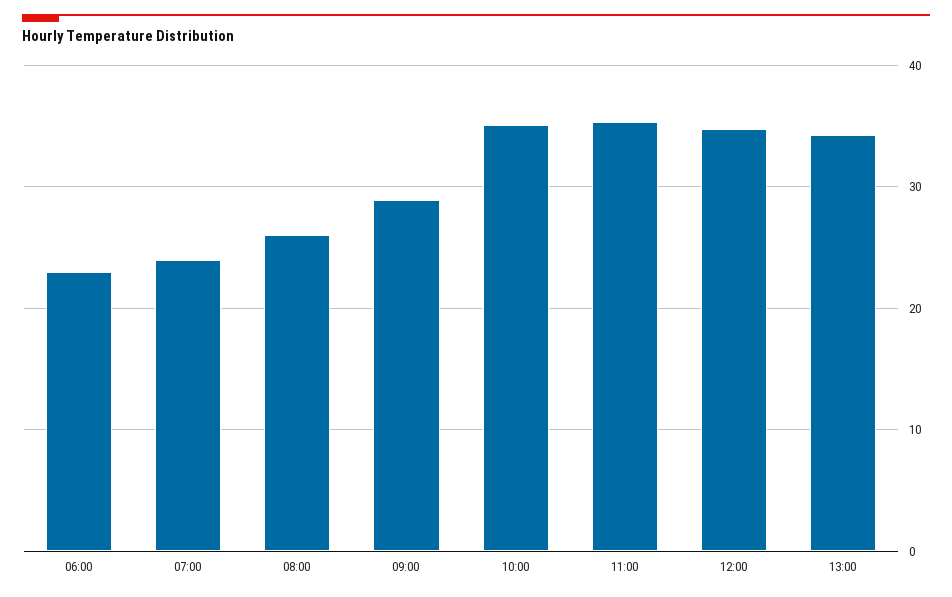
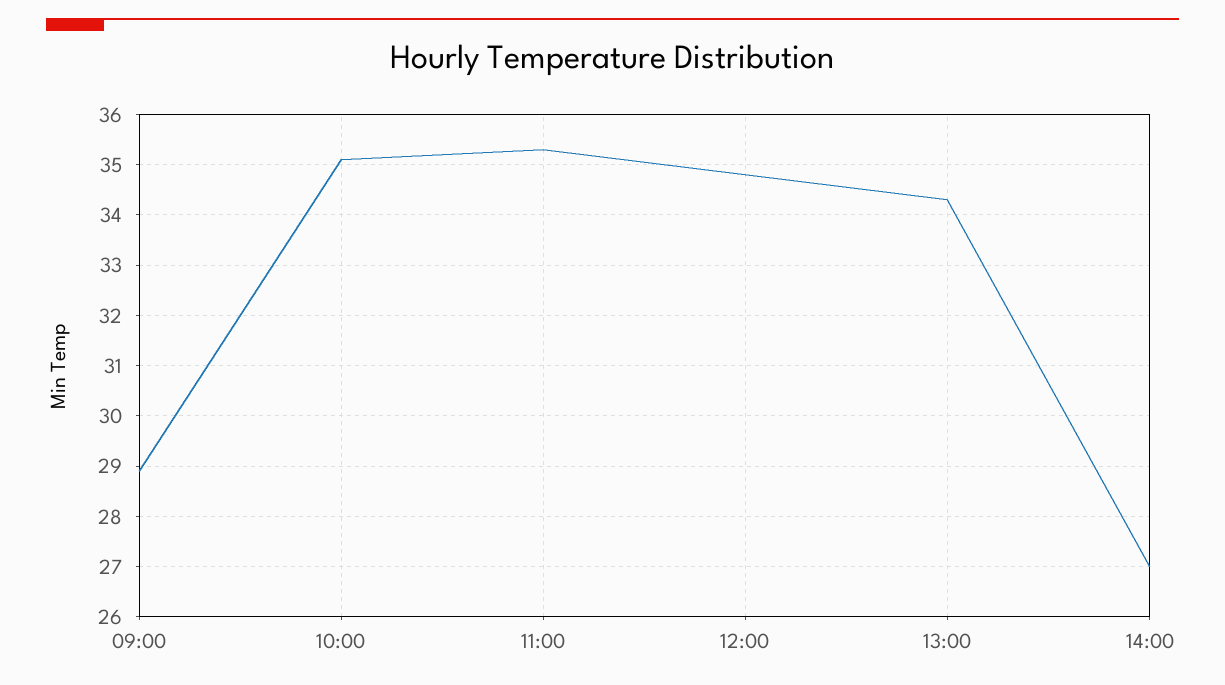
06:00: 23 -> none
07:00: 24 -> none
08:00: 26 -> none
14:00: none -> 27

